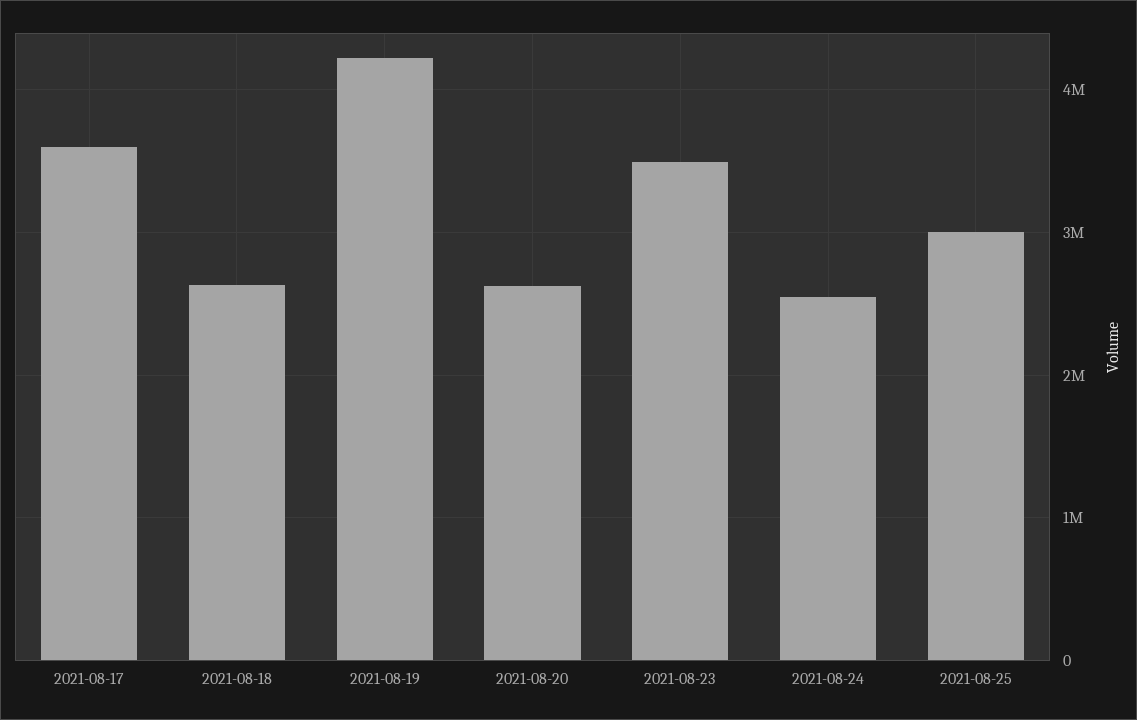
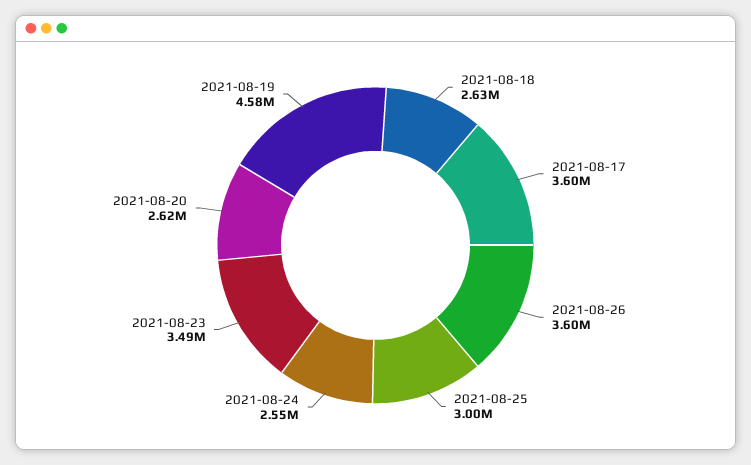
2021-08-19: 4200000 -> 4580000
2021-08-26: none -> 3600000

